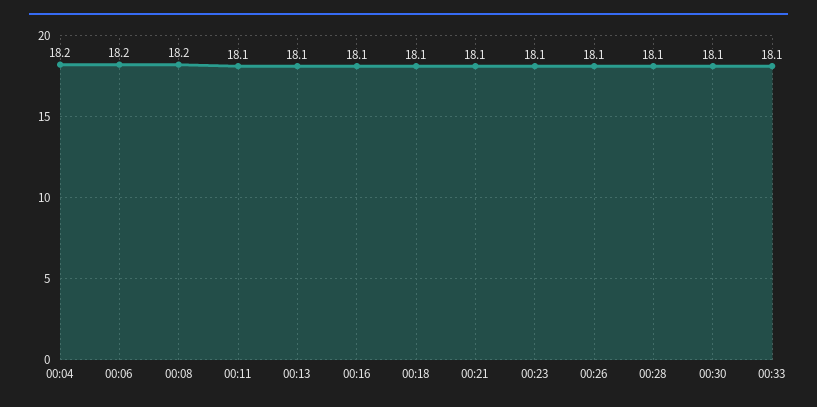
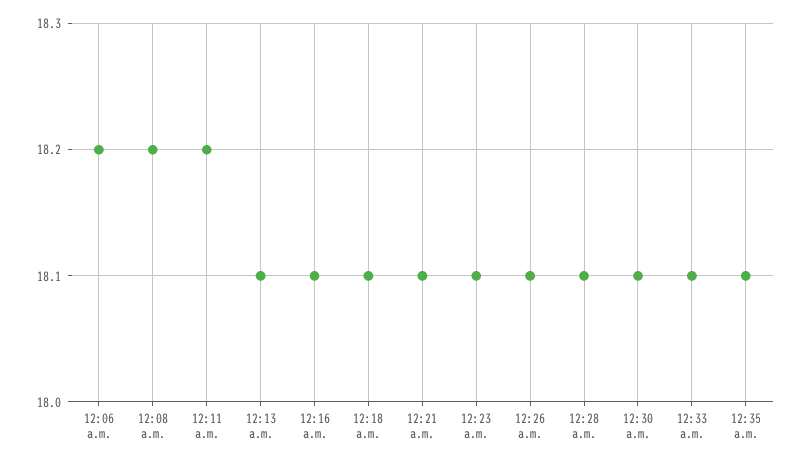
00:04: 18.2 -> none
00:11: 18.1 -> 18.2
12:35 a.m.: none -> 18.1

